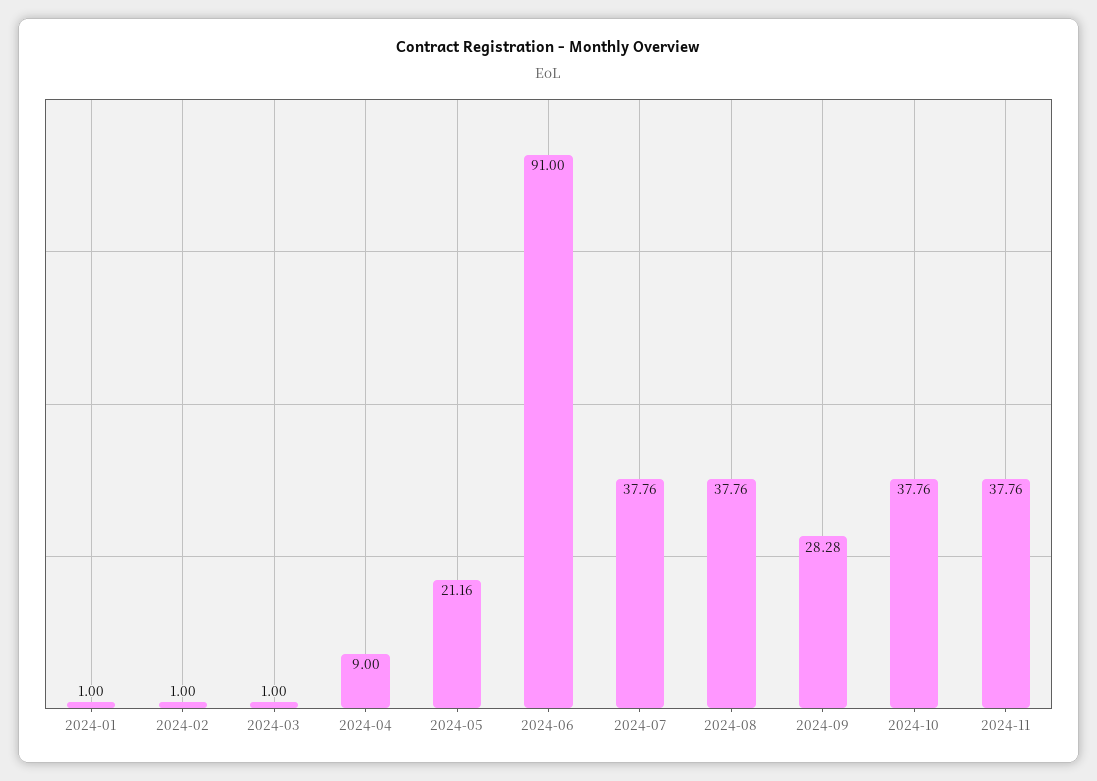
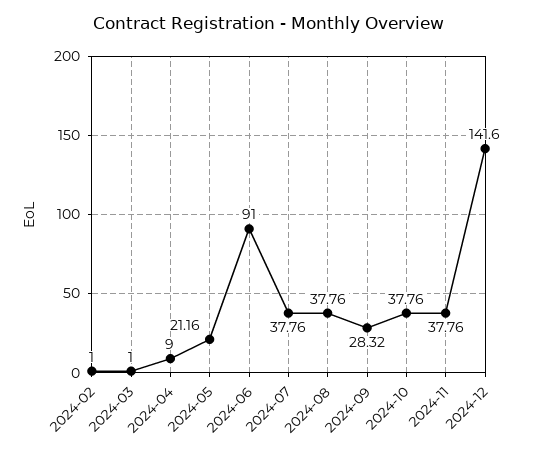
2024-01: 1 -> none
2024-09: 28.28 -> 28.32
2024-12: none -> 141.6

